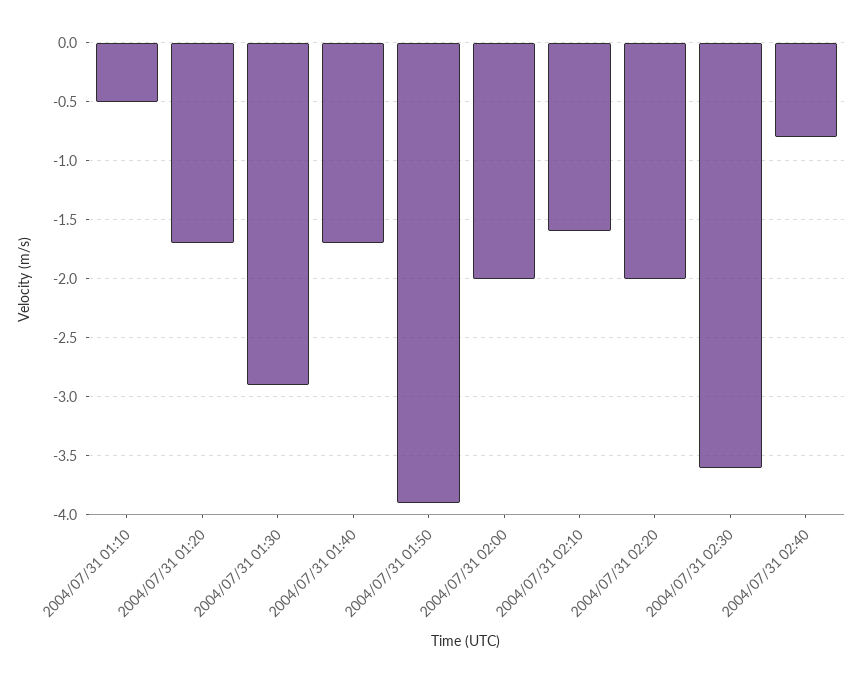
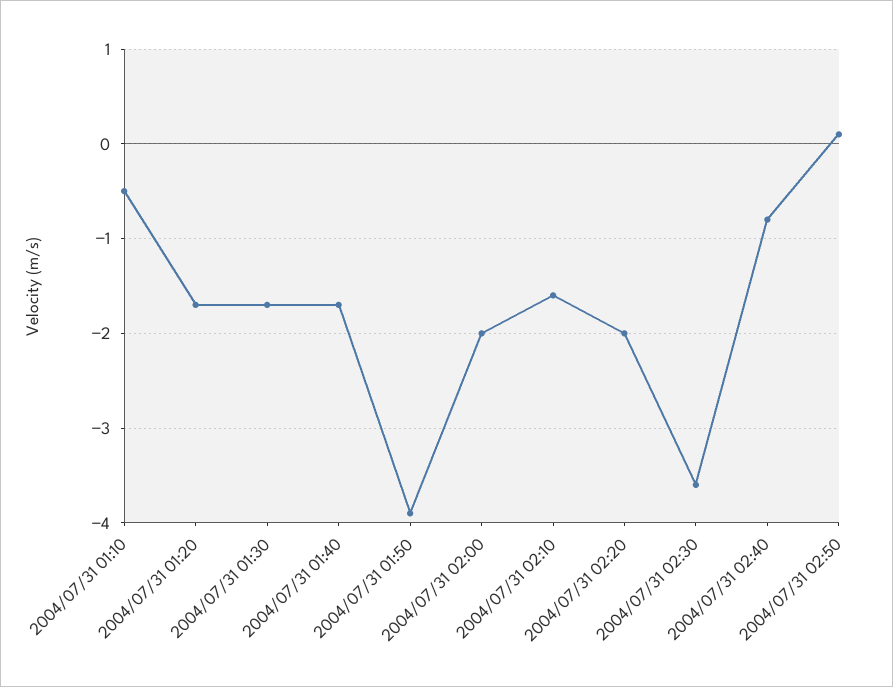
2004/07/31 01:30: -2.9 -> -1.7
2004/07/31 02:50: none -> 0.1

